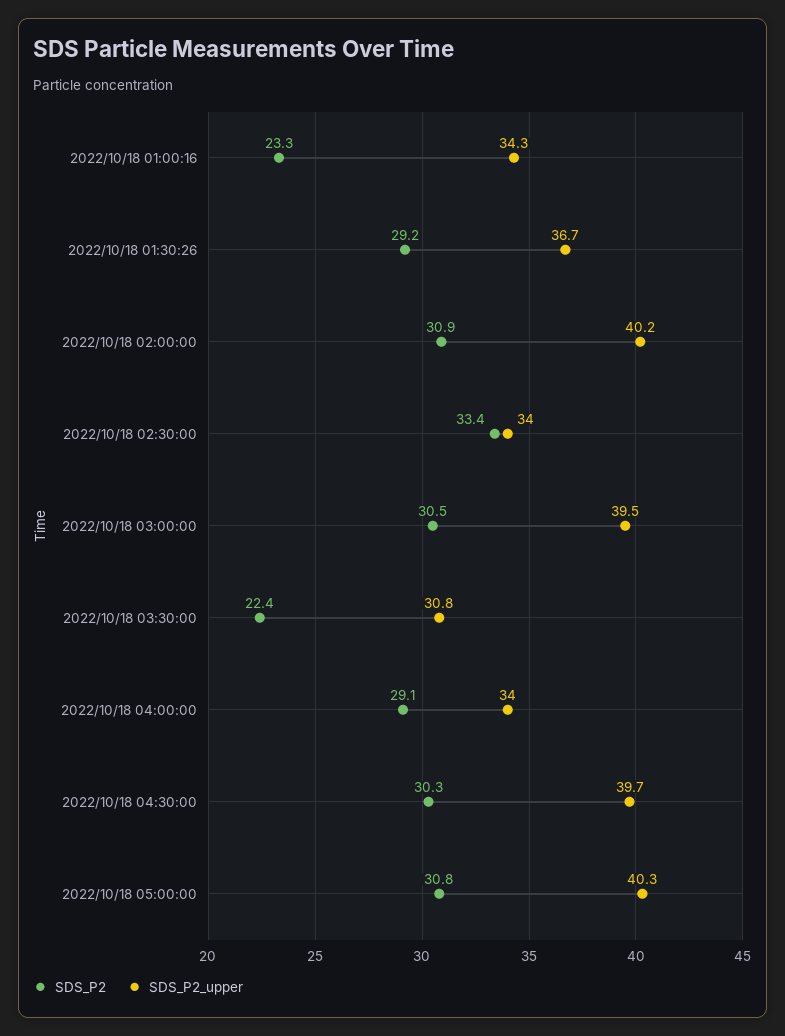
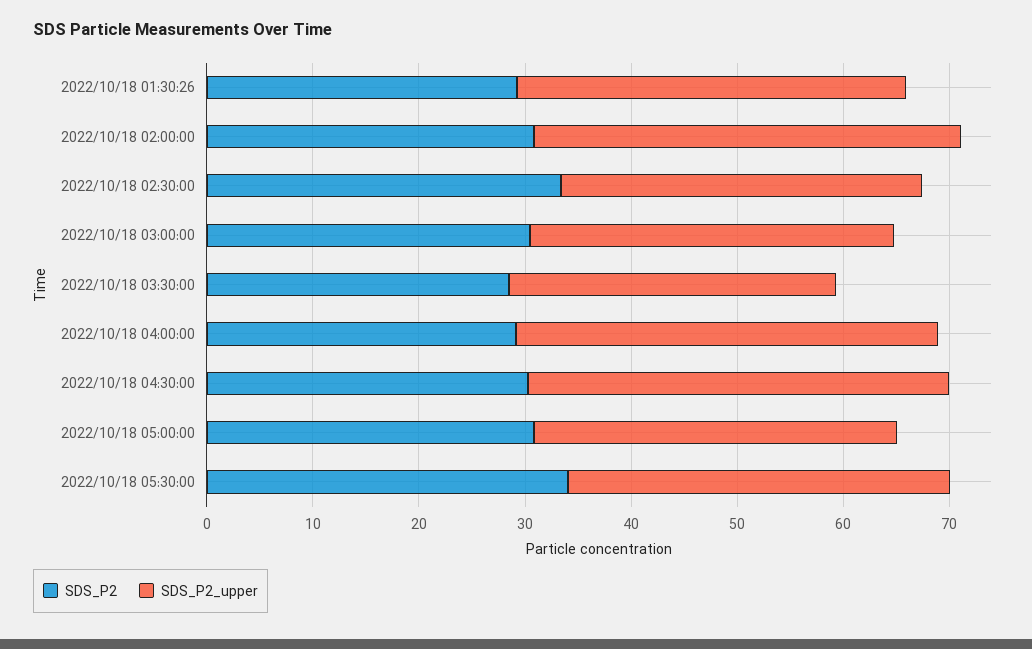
SDS_P2, 2022/10/18 01:00:16: 23.3 -> none
SDS_P2_upper, 2022/10/18 01:00:16: 34.3 -> none
SDS_P2_upper, 2022/10/18 03:00:00: 39.5 -> 34
SDS_P2, 2022/10/18 03:30:00: 22.4 -> 28
SDS_P2_upper, 2022/10/18 04:00:00: 34 -> 40
SDS_P2_upper, 2022/10/18 05:00:00: 40.3 -> 34
SDS_P2, 2022/10/18 05:30:00: none -> 34
SDS_P2_upper, 2022/10/18 05:30:00: none -> 36

